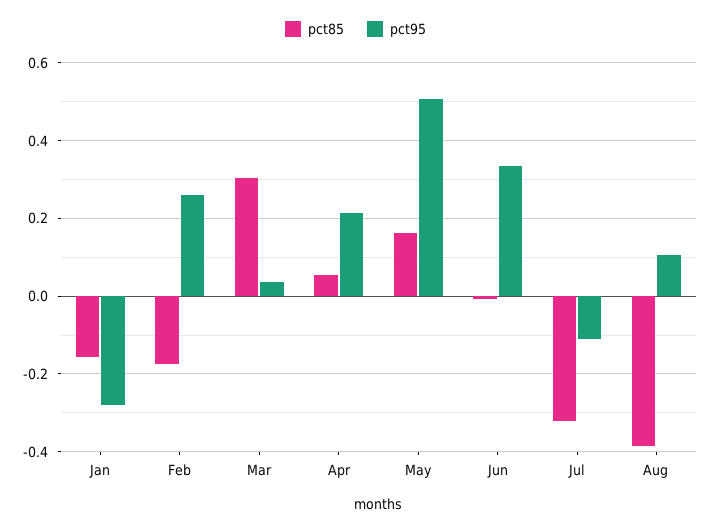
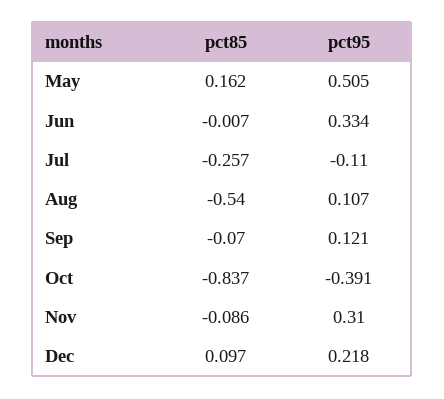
pct85, Jan: -0.16 -> none
pct95, Jan: -0.28 -> none
pct85, Feb: -0.18 -> none
pct95, Feb: 0.26 -> none
pct85, Mar: 0.3 -> none
pct95, Mar: 0.04 -> none
pct85, Apr: 0.06 -> none
pct95, Apr: 0.22 -> none
pct85, Jul: -0.32 -> -0.257
pct85, Aug: -0.38 -> -0.54
pct85, Sep: none -> -0.07
pct95, Sep: none -> 0.121
pct85, Oct: none -> -0.837
pct95, Oct: none -> -0.391
pct85, Nov: none -> -0.086
pct95, Nov: none -> 0.31
pct85, Dec: none -> 0.097
pct95, Dec: none -> 0.218

